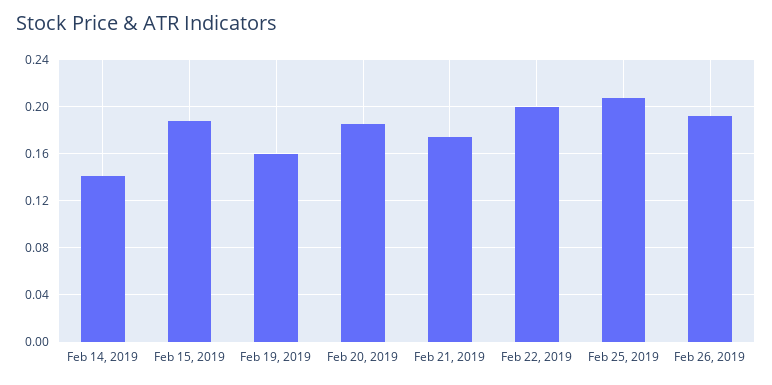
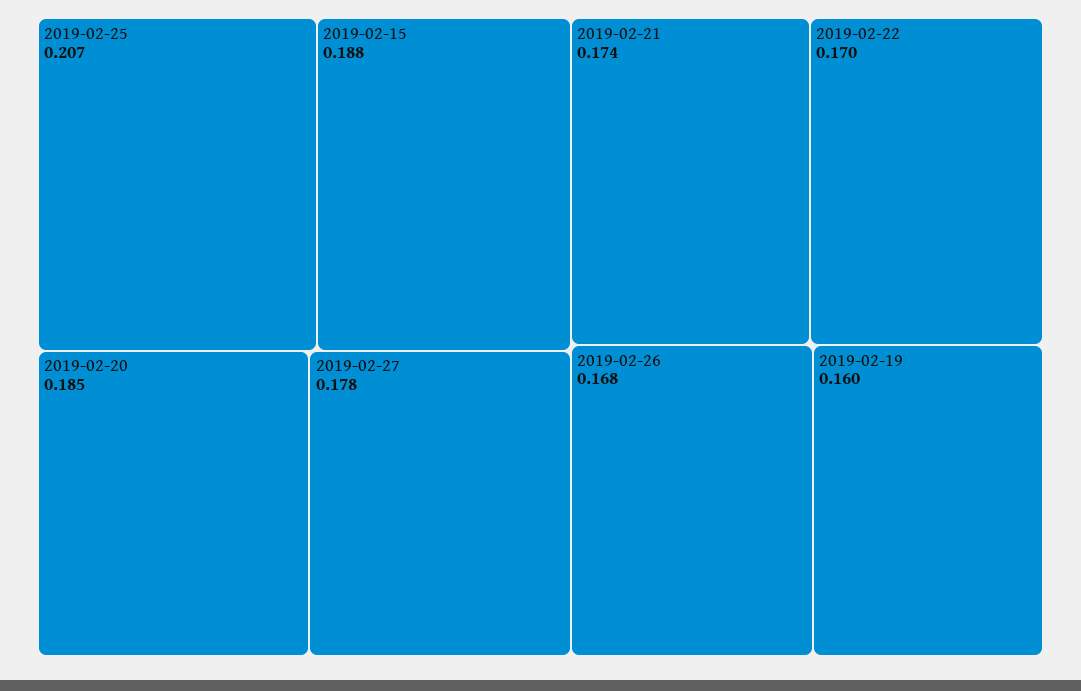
Feb 14, 2019: 0.14 -> none
Feb 22, 2019: 0.2 -> 0.17
Feb 26, 2019: 0.19 -> 0.168
2019-02-27: none -> 0.178

